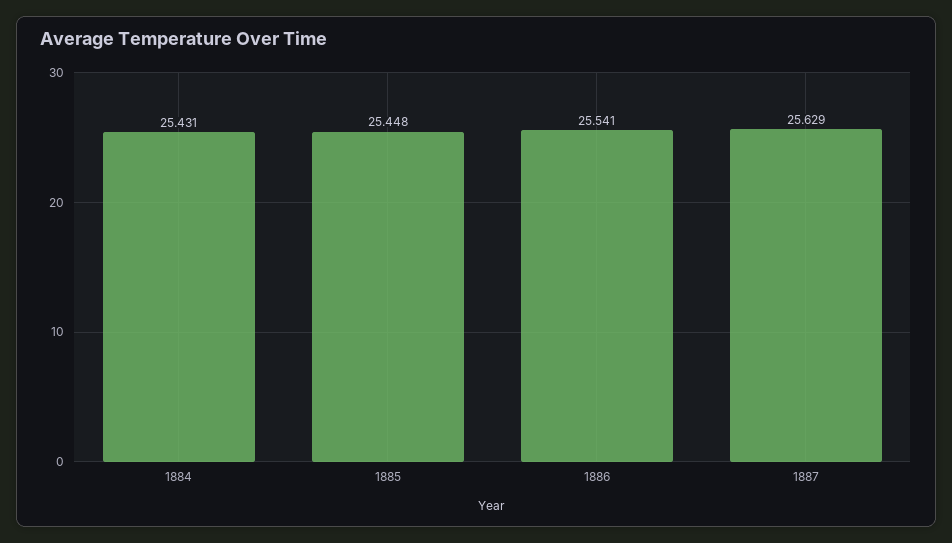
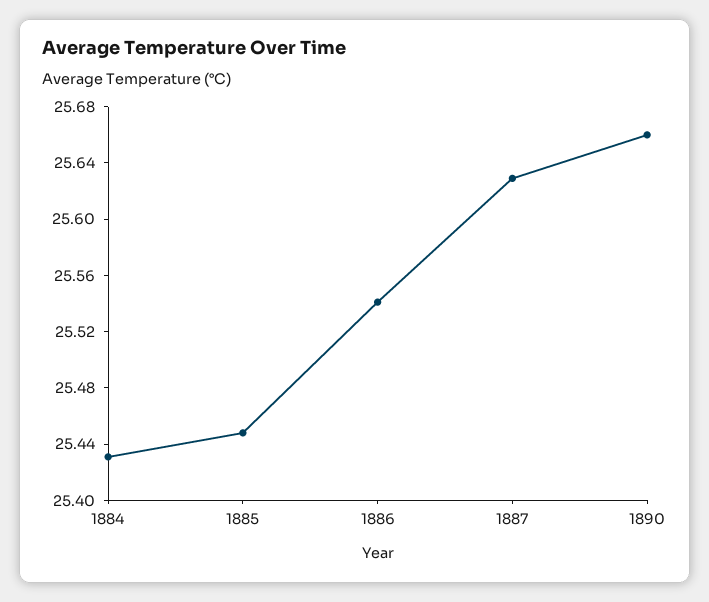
1890: none -> 25.66

